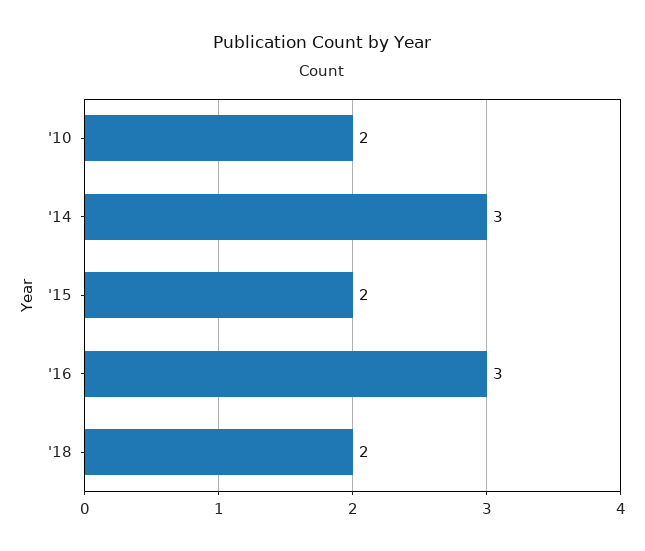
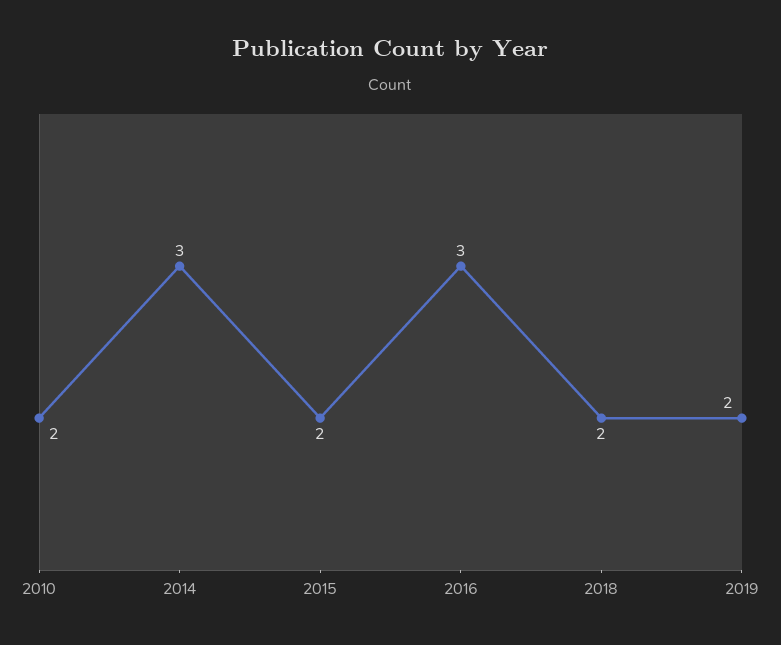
2019: none -> 2

